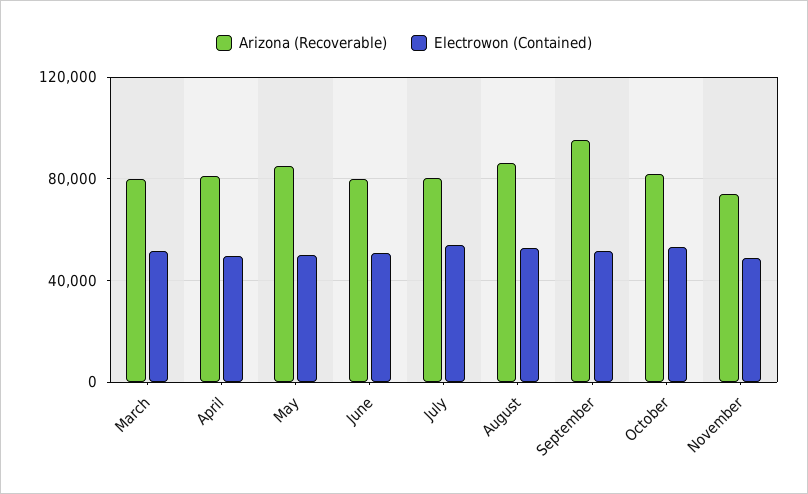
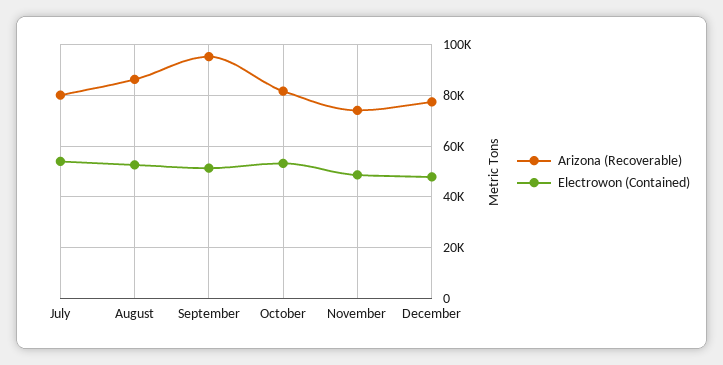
Arizona (Recoverable), March: 80000 -> none
Electrowon (Contained), March: 50000 -> none
Arizona (Recoverable), April: 80000 -> none
Electrowon (Contained), April: 50000 -> none
Arizona (Recoverable), May: 85000 -> none
Electrowon (Contained), May: 50000 -> none
Arizona (Recoverable), June: 80000 -> none
Electrowon (Contained), June: 50000 -> none
Arizona (Recoverable), December: none -> 77500
Electrowon (Contained), December: none -> 47500

